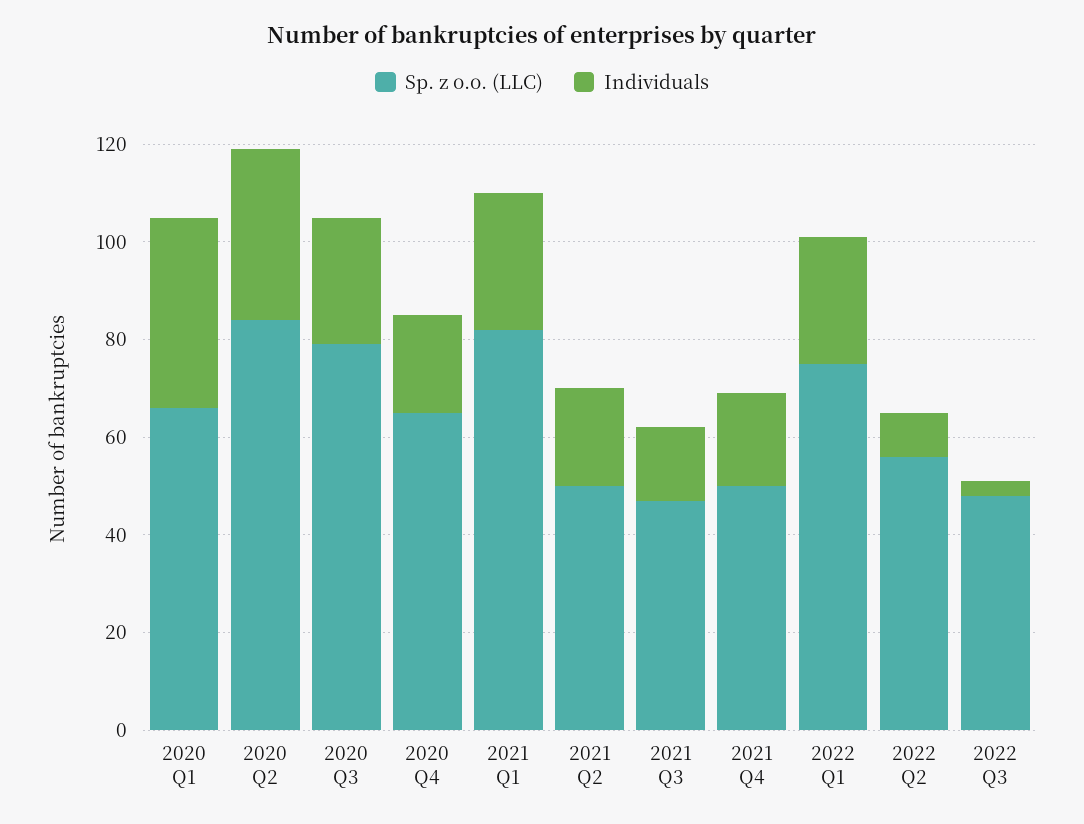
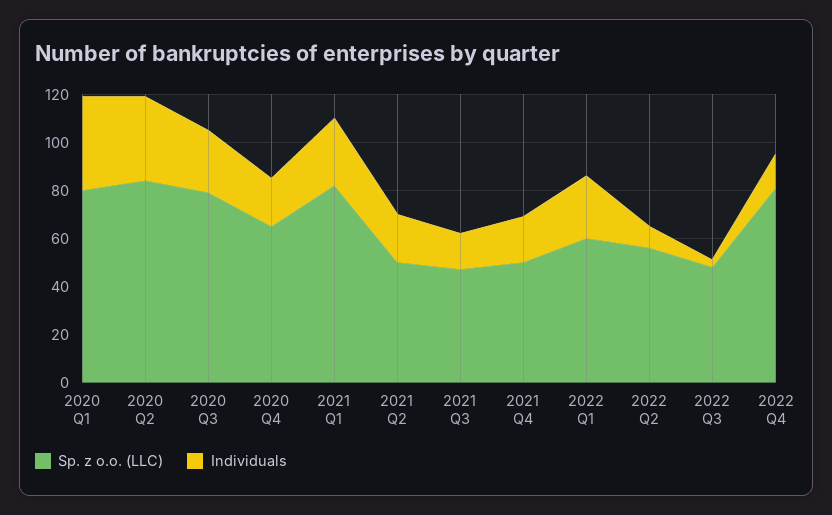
Sp. z o.o. (LLC), 2020 Q1: 65 -> 80
Sp. z o.o. (LLC), 2022 Q1: 75 -> 60
Sp. z o.o. (LLC), 2022 Q4: none -> 80
Individuals, 2022 Q4: none -> 15

